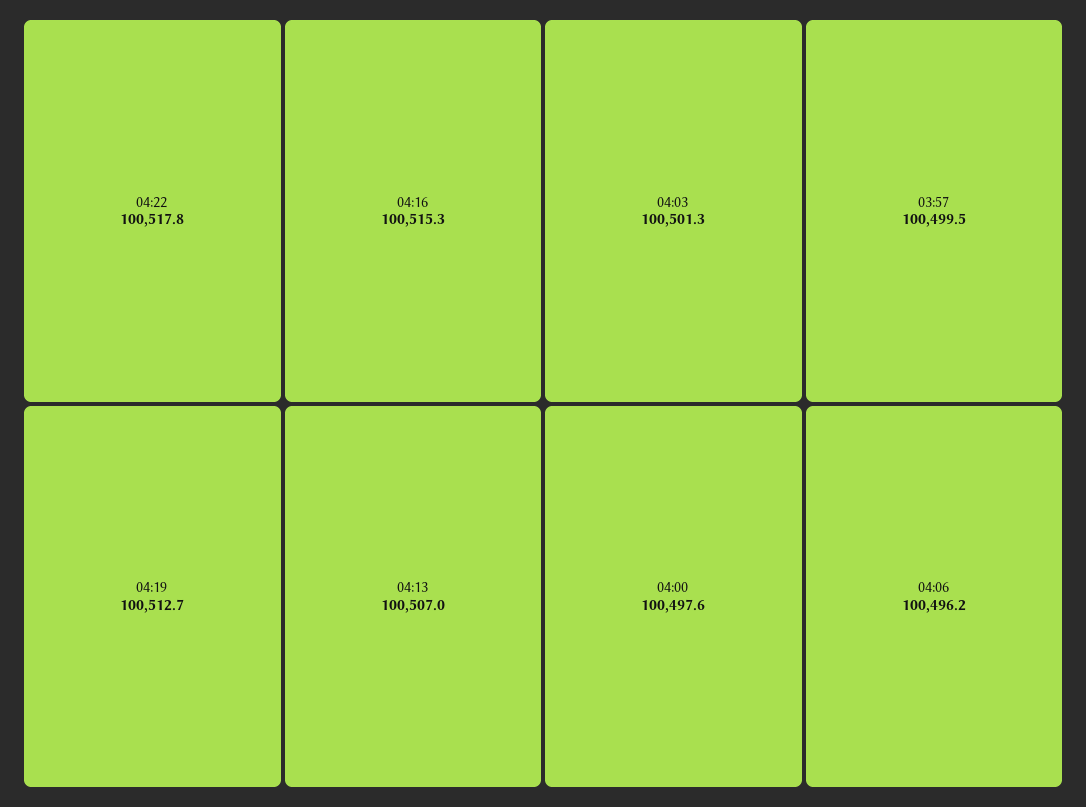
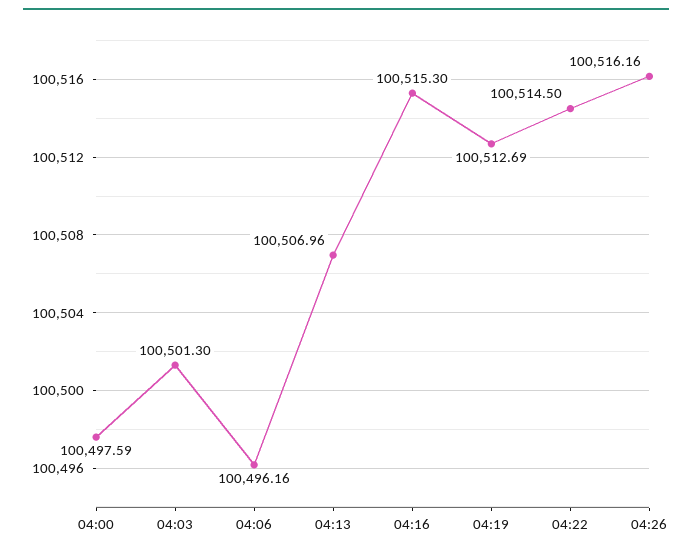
04:22: 100517.8 -> 100514.5
03:57: 100499.5 -> none
04:26: none -> 100516.16

